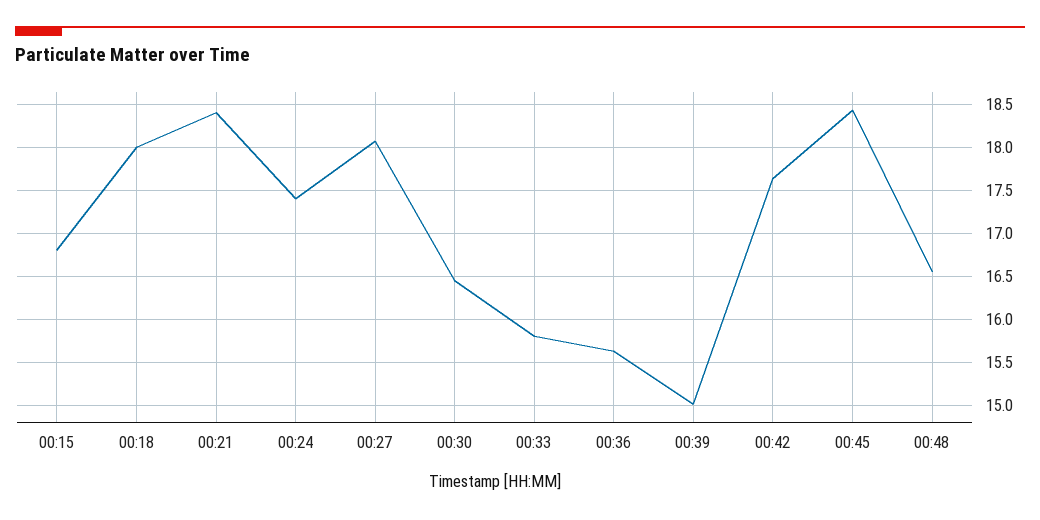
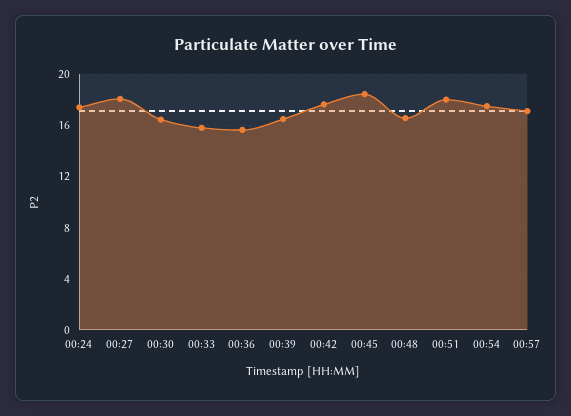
00:15: 16.8 -> none
00:18: 18 -> none
00:21: 18.4 -> none
00:39: 15 -> 16.5
00:51: none -> 18
00:54: none -> 17.5
00:57: none -> 17

